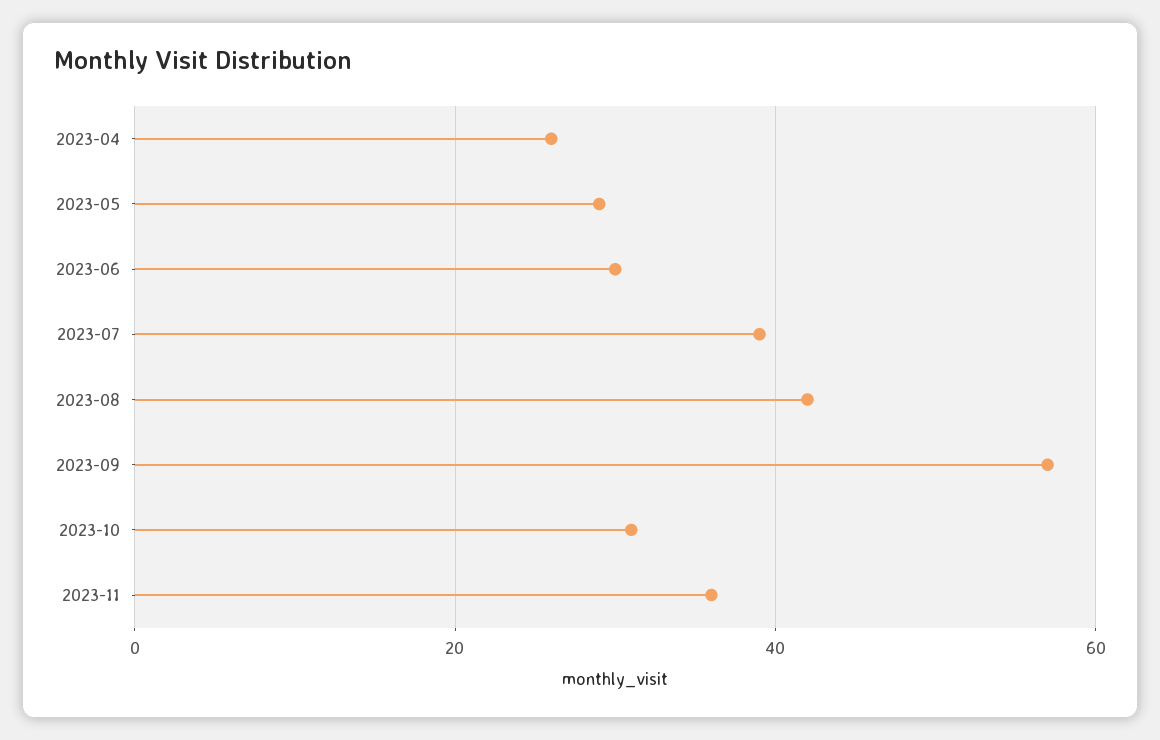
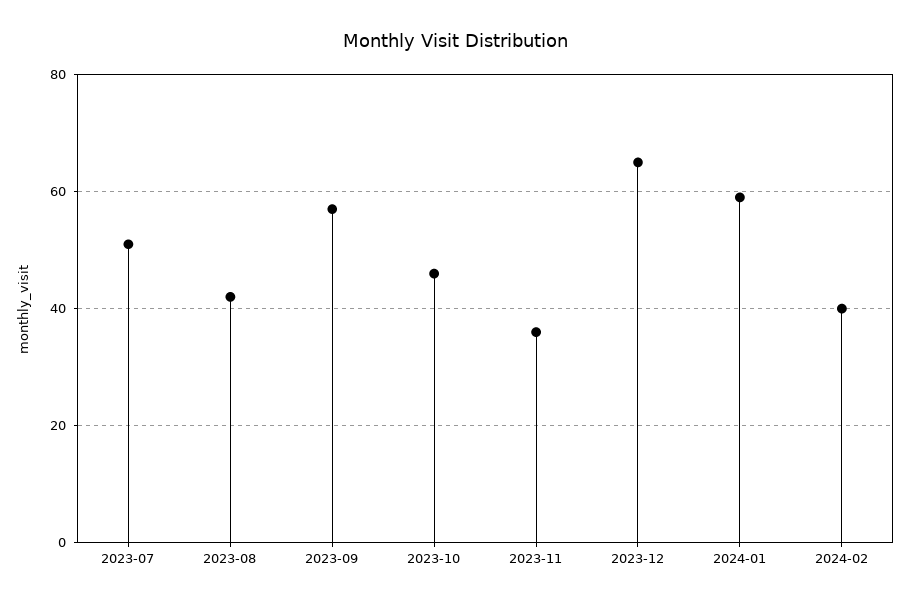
2023-04: 25 -> none
2023-05: 30 -> none
2023-06: 30 -> none
2023-07: 40 -> 50
2023-10: 30 -> 45
2023-12: none -> 65
2024-01: none -> 60
2024-02: none -> 40

